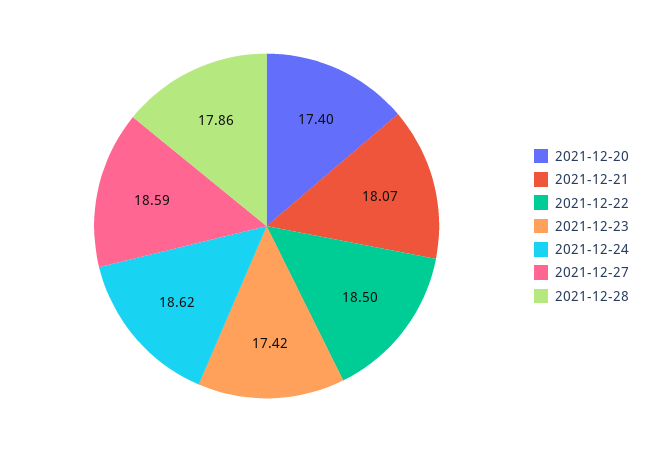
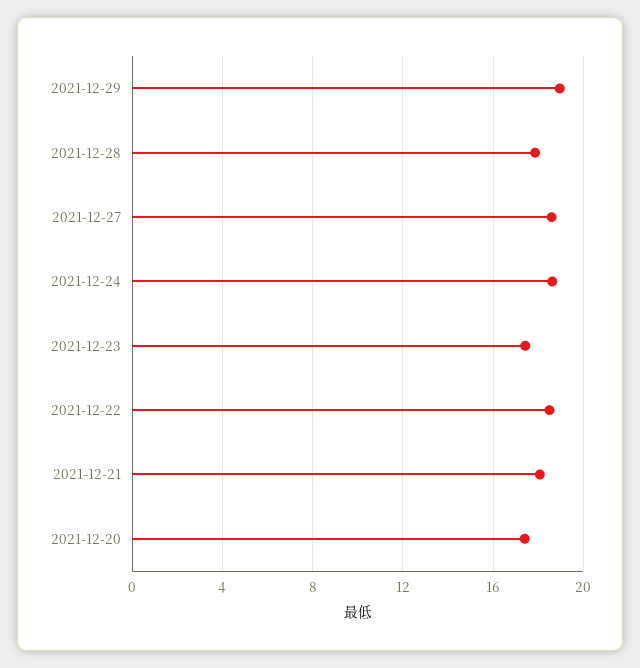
2021-12-29: none -> 19

